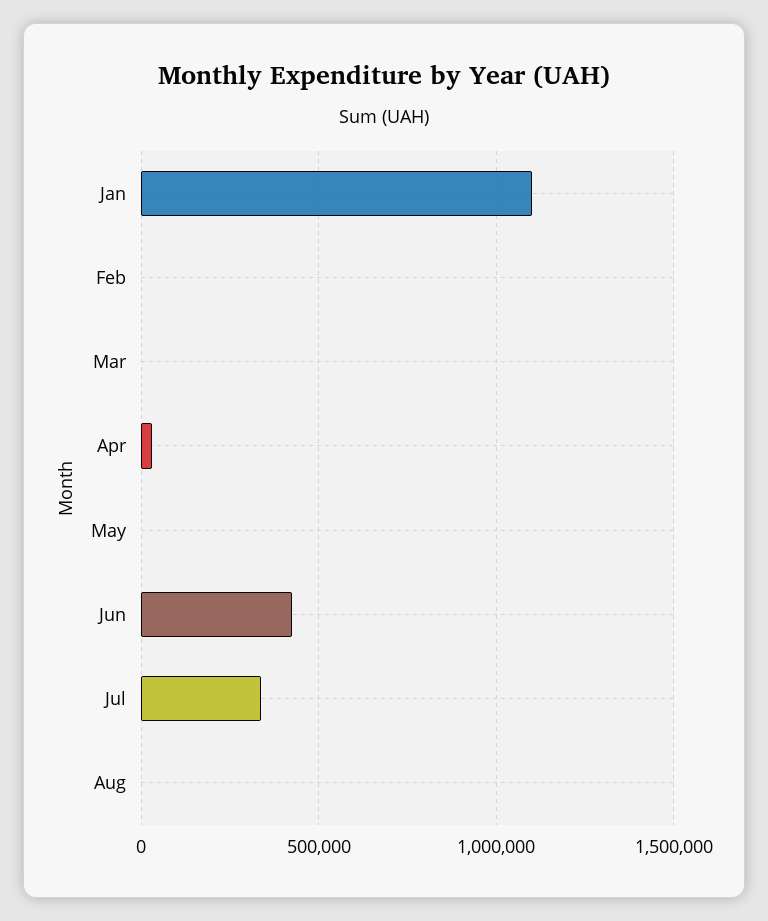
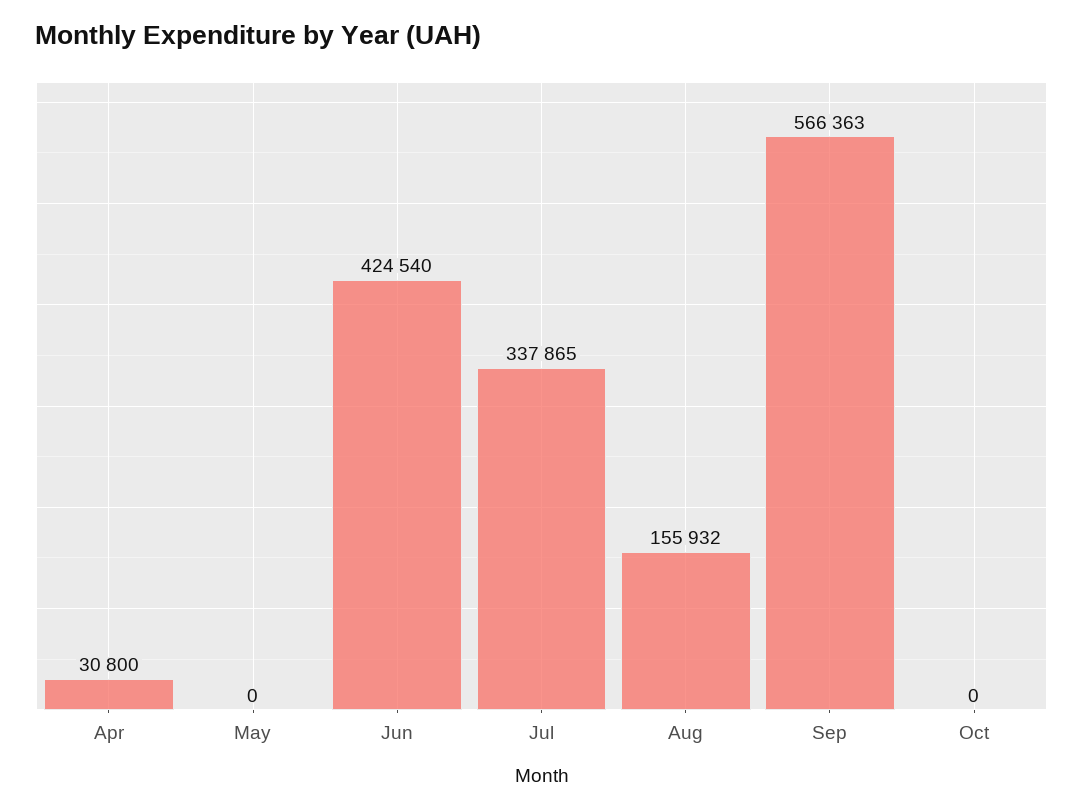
Jan: 1100000 -> none
Feb: 0 -> none
Mar: 0 -> none
Aug: 0 -> 155932
Sep: none -> 566363
Oct: none -> 0

